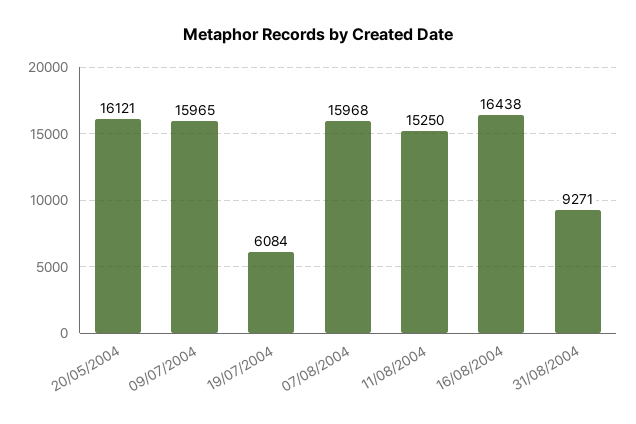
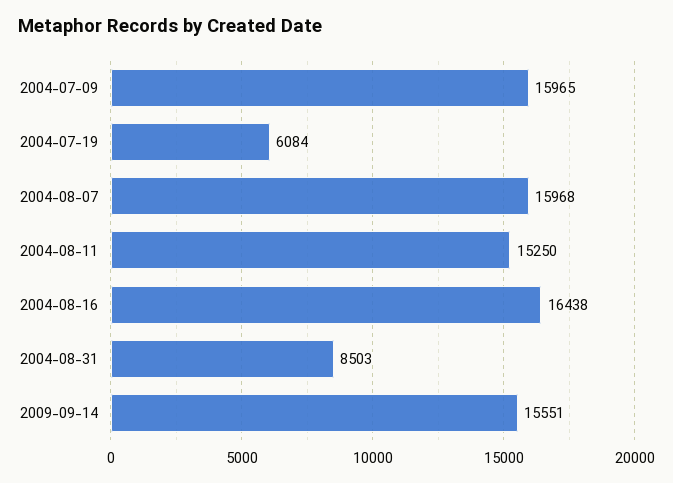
20/05/2004: 16121 -> none
31/08/2004: 9271 -> 8503
2009-09-14: none -> 15551

